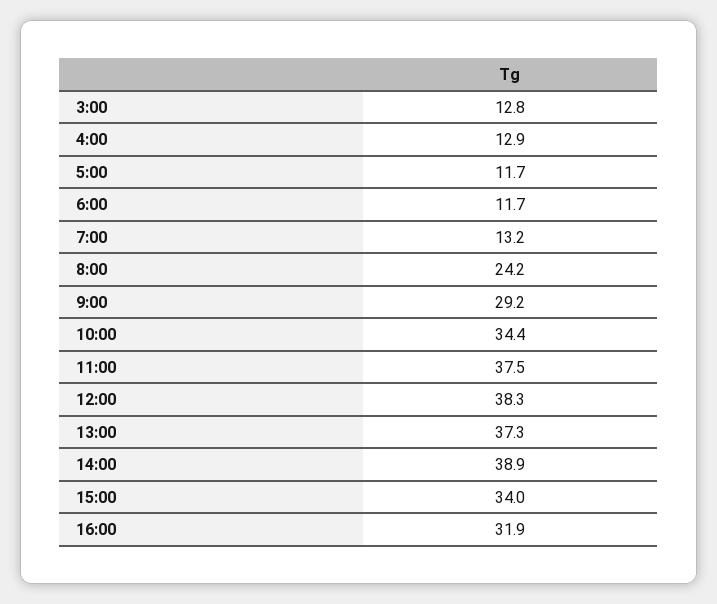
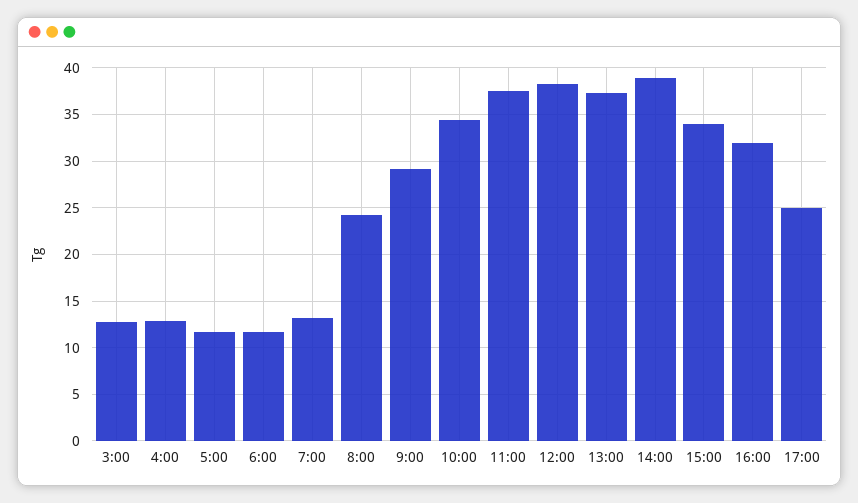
17:00: none -> 25

